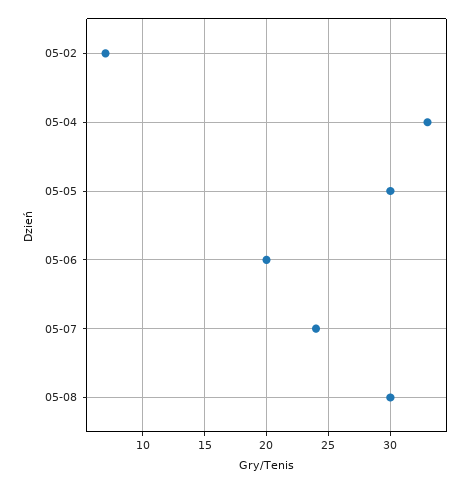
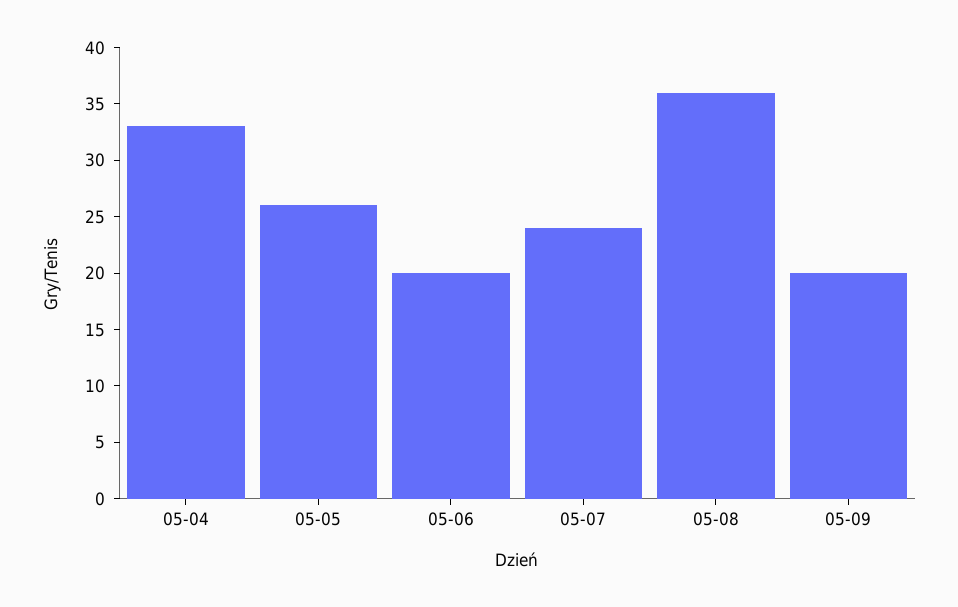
05-02: 7 -> none
05-05: 30 -> 26
05-08: 30 -> 36
05-09: none -> 20

